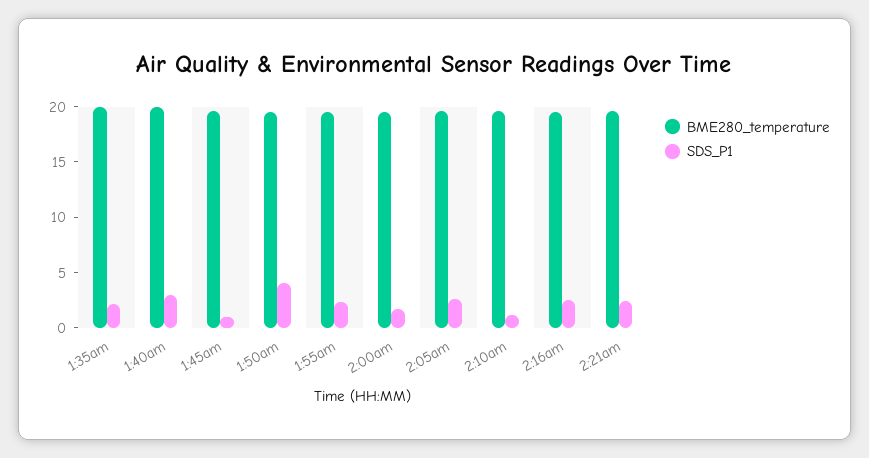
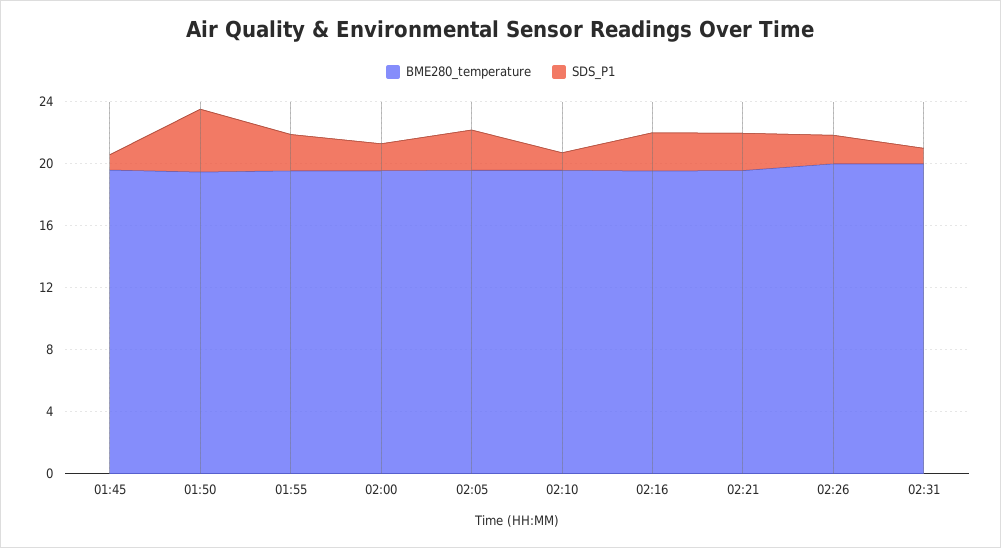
BME280_temperature, 1:35am: 20 -> none
SDS_P1, 1:35am: 2 -> none
BME280_temperature, 1:40am: 20 -> none
SDS_P1, 1:40am: 3 -> none
BME280_temperature, 02:26: none -> 20
SDS_P1, 02:26: none -> 2
BME280_temperature, 02:31: none -> 20
SDS_P1, 02:31: none -> 1

